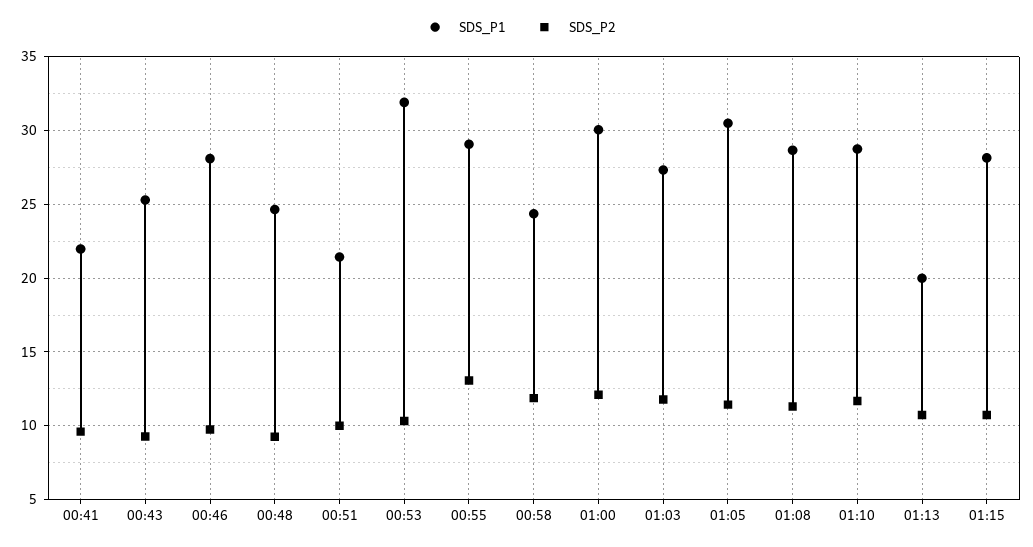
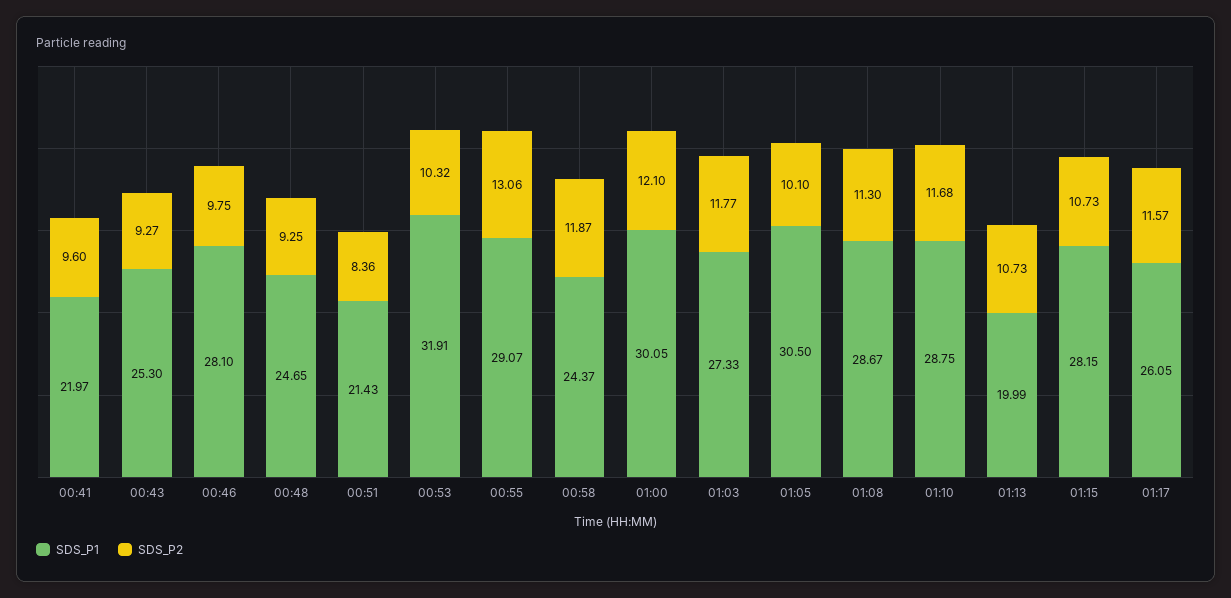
SDS_P2, 00:51: 10 -> 8.36
SDS_P2, 01:05: 11.5 -> 10.1
SDS_P1, 01:17: none -> 26.05
SDS_P2, 01:17: none -> 11.57

